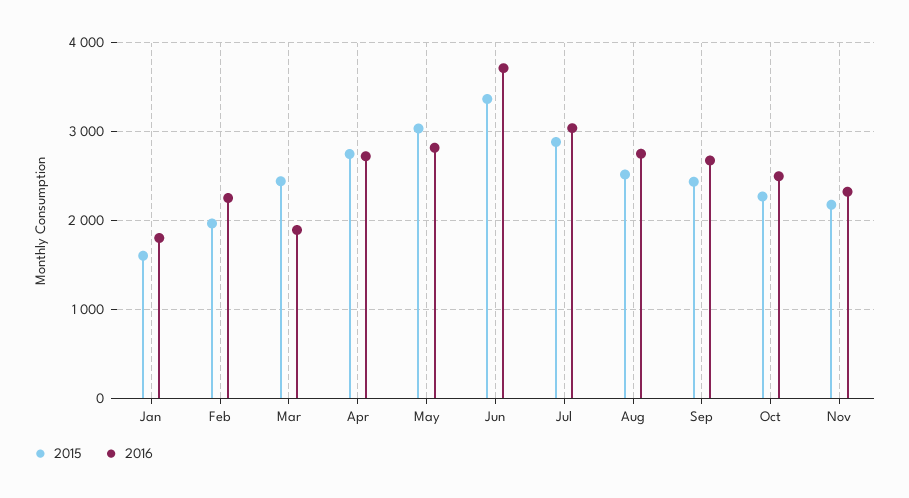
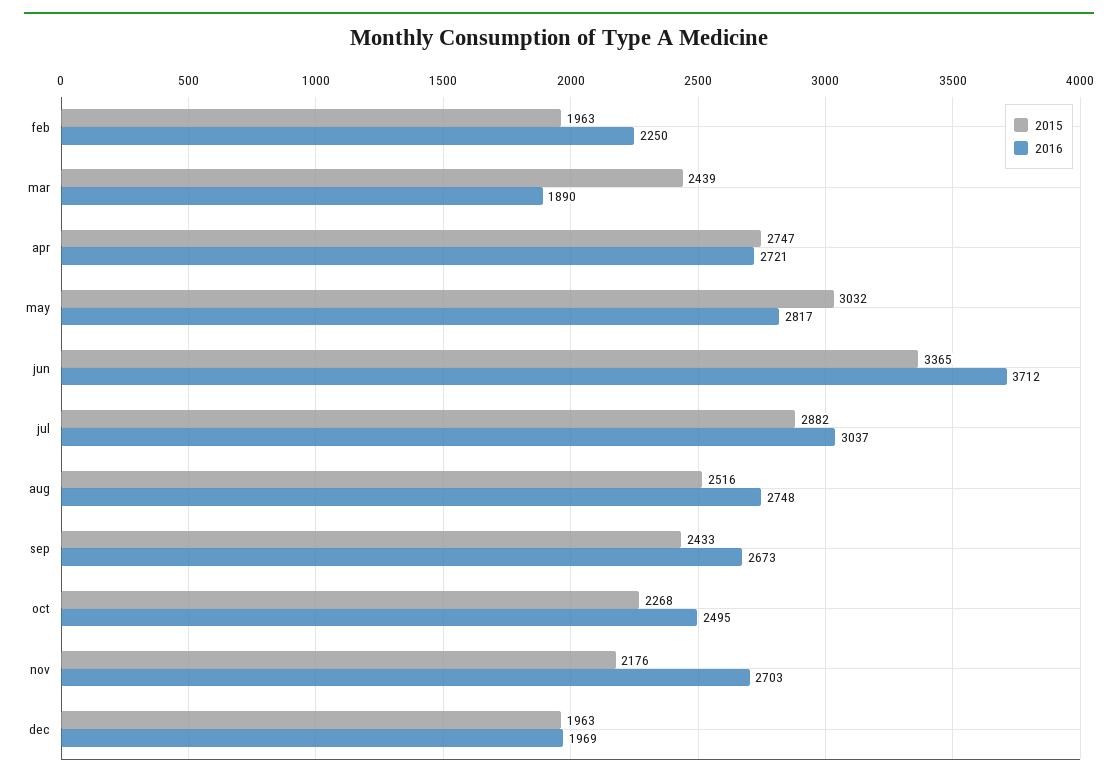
2015, Jan: 1600 -> none
2016, Jan: 1800 -> none
2016, Nov: 2300 -> 2703
2015, dec: none -> 1963
2016, dec: none -> 1969

